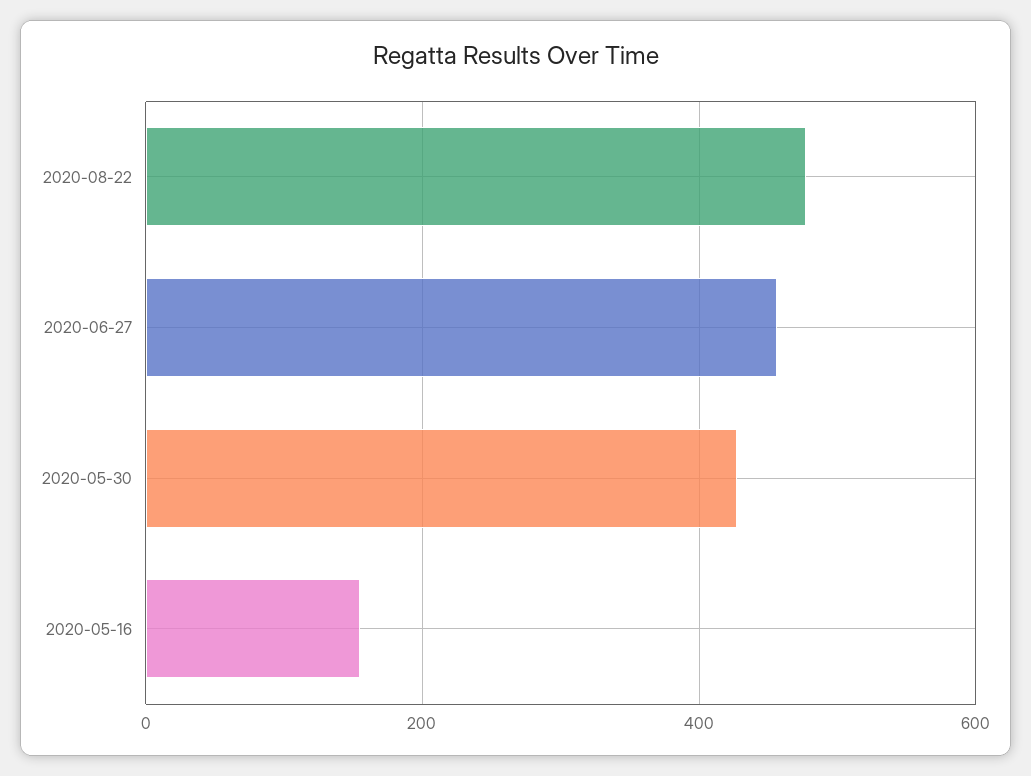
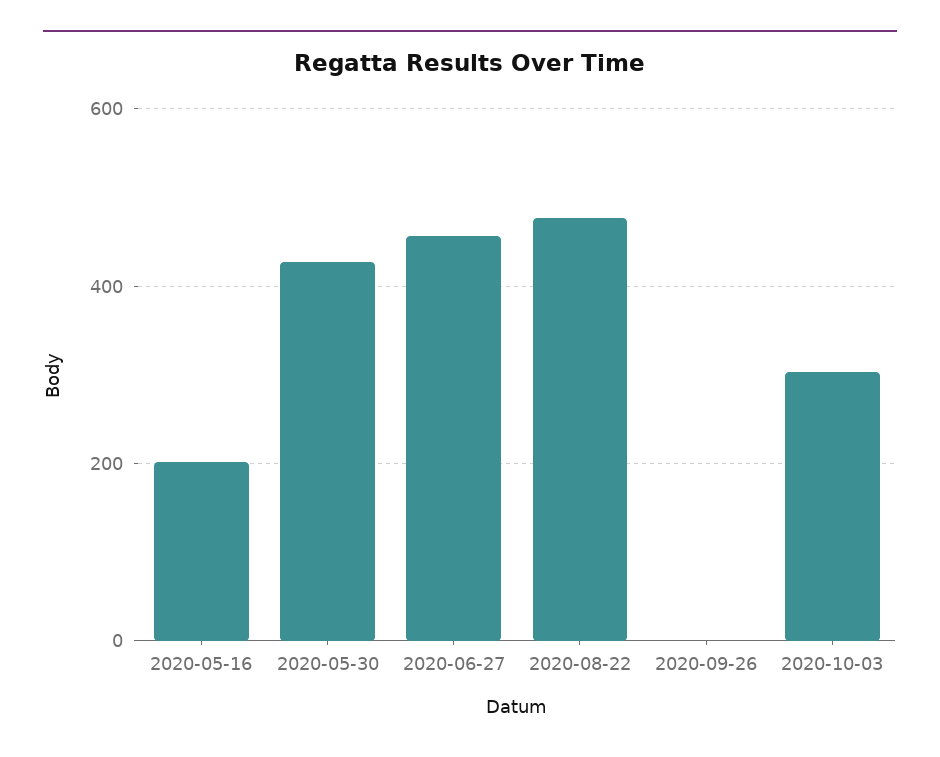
2020-05-16: 160 -> 200
2020-09-26: none -> 0
2020-10-03: none -> 300

